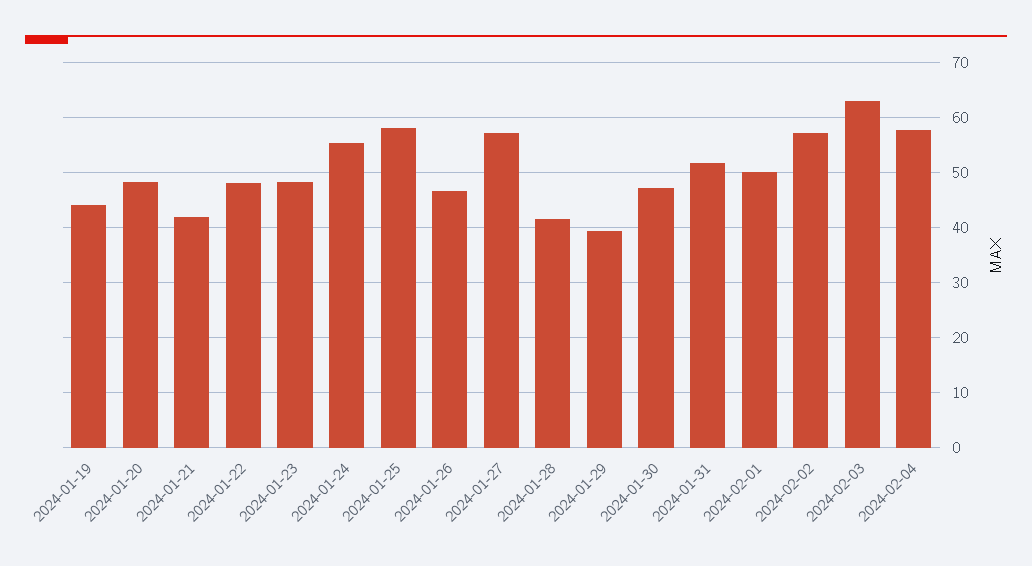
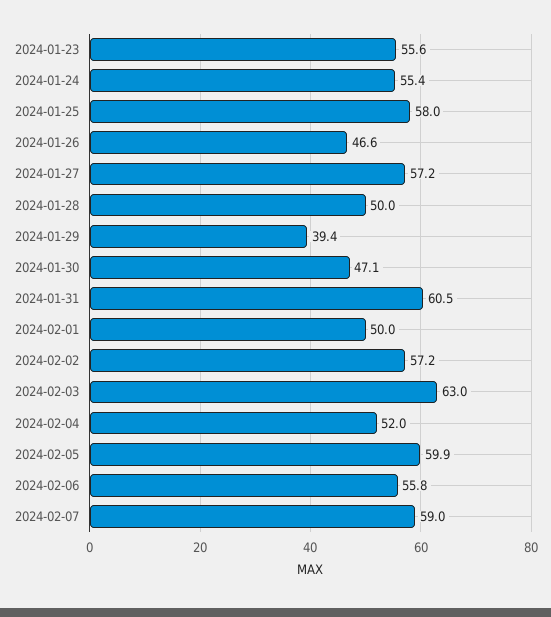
2024-01-19: 44 -> none
2024-01-20: 48 -> none
2024-01-21: 42 -> none
2024-01-22: 48 -> none
2024-01-23: 48 -> 55.6
2024-01-28: 42 -> 50
2024-01-31: 52 -> 60.5
2024-02-04: 58 -> 52
2024-02-05: none -> 59.9
2024-02-06: none -> 55.8
2024-02-07: none -> 59

